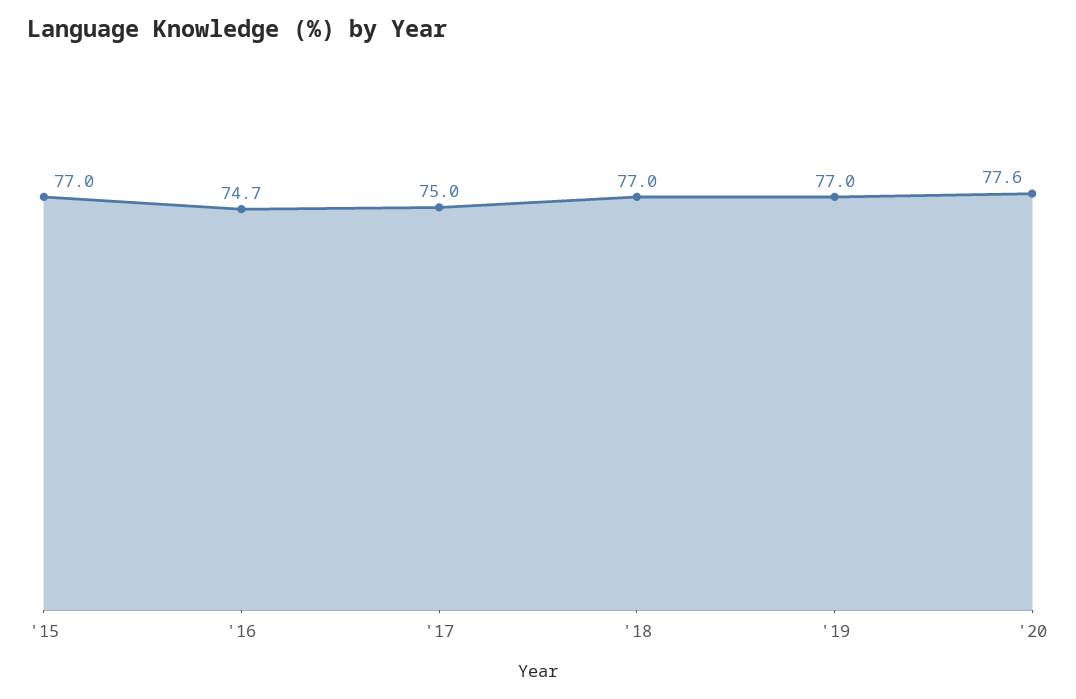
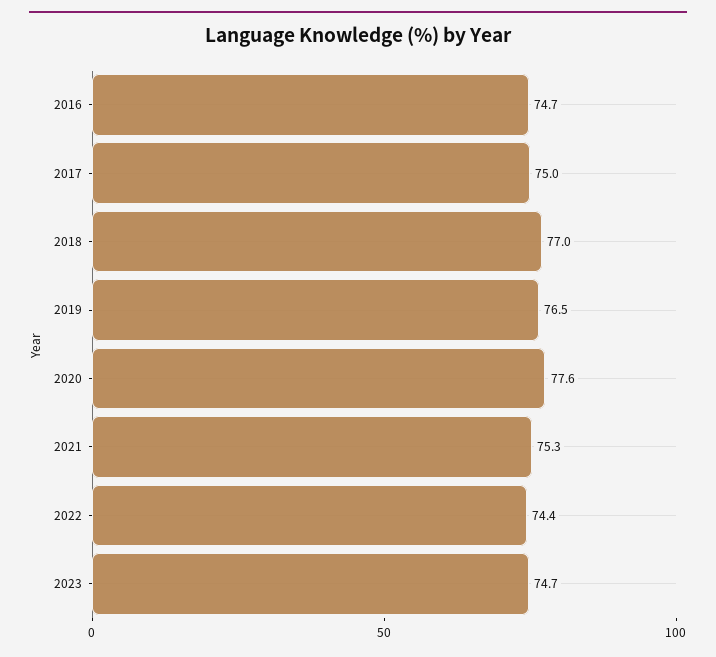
'15: 77 -> none
'19: 77 -> 76.5
2021: none -> 75.3
2022: none -> 74.4
2023: none -> 74.7

